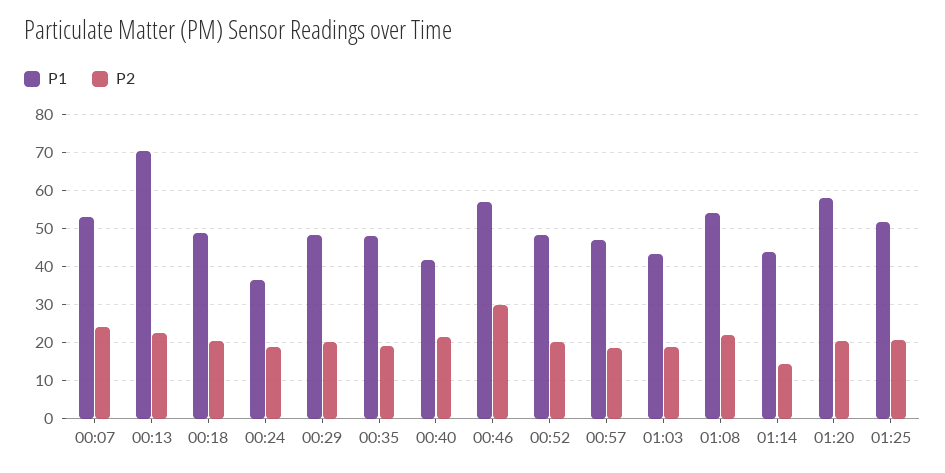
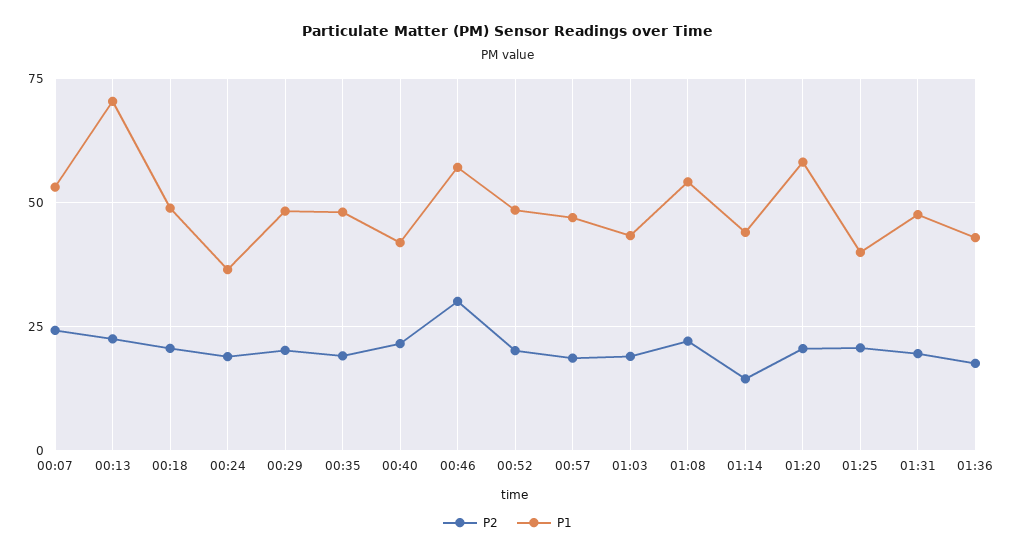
P1, 01:25: 52 -> 40
P2, 01:31: none -> 20
P1, 01:31: none -> 47.5
P2, 01:36: none -> 17.5
P1, 01:36: none -> 42.5

